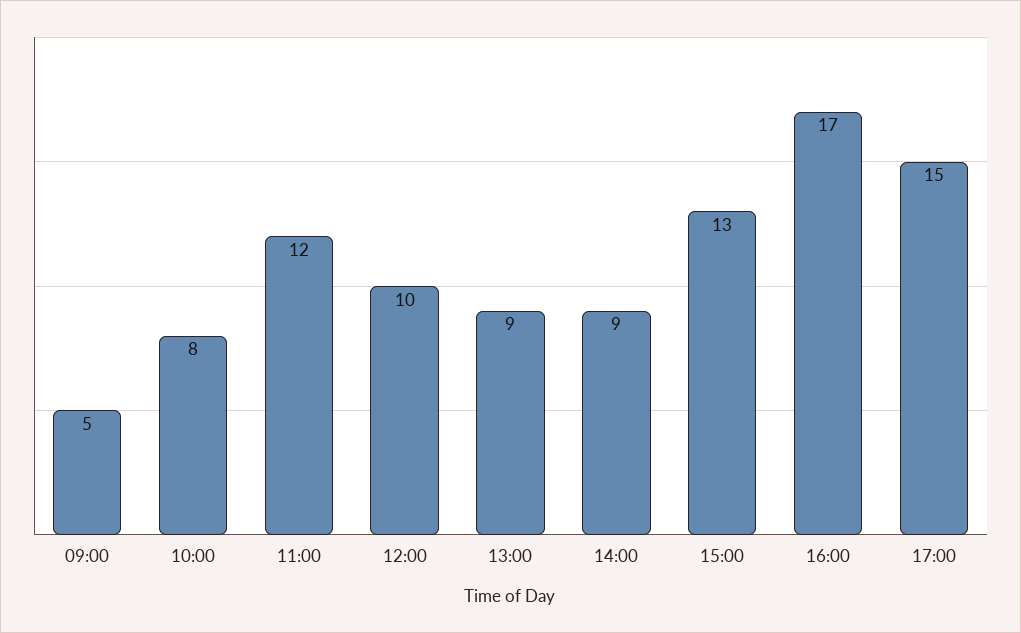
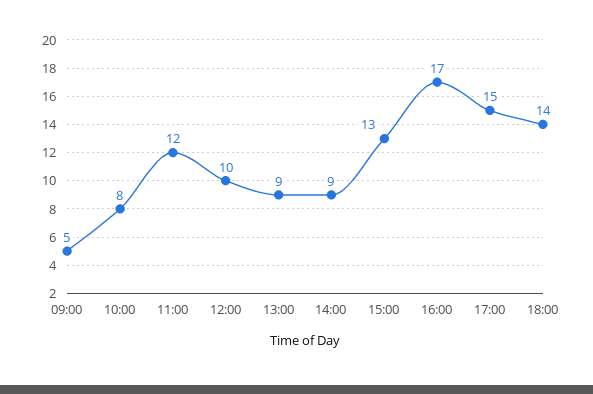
18:00: none -> 14

